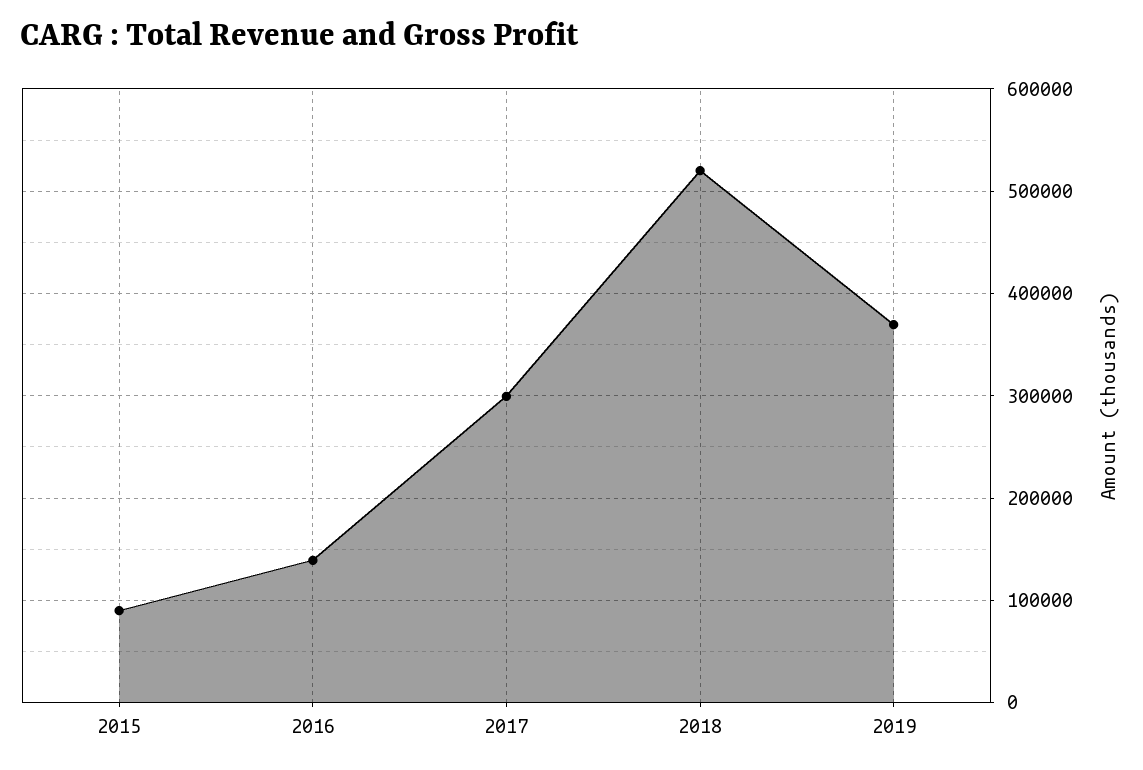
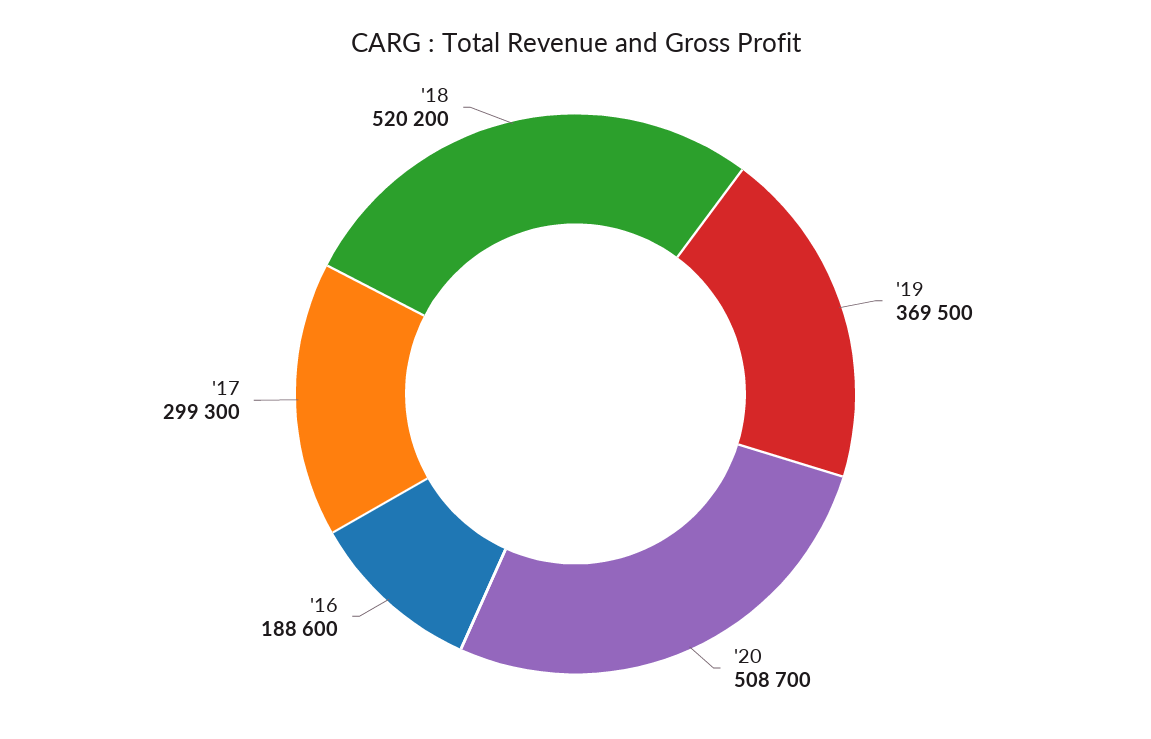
2015: 90000 -> none
2016: 140000 -> 188600
'20: none -> 508700

